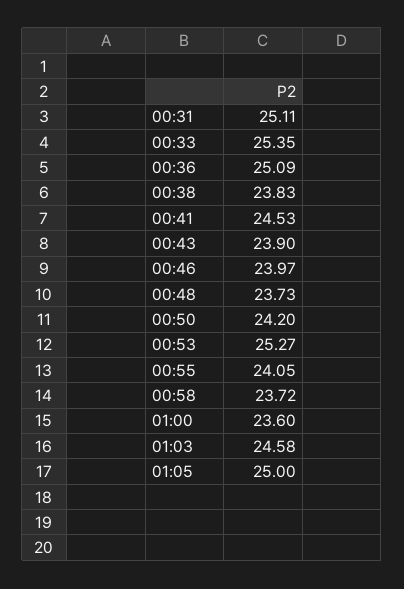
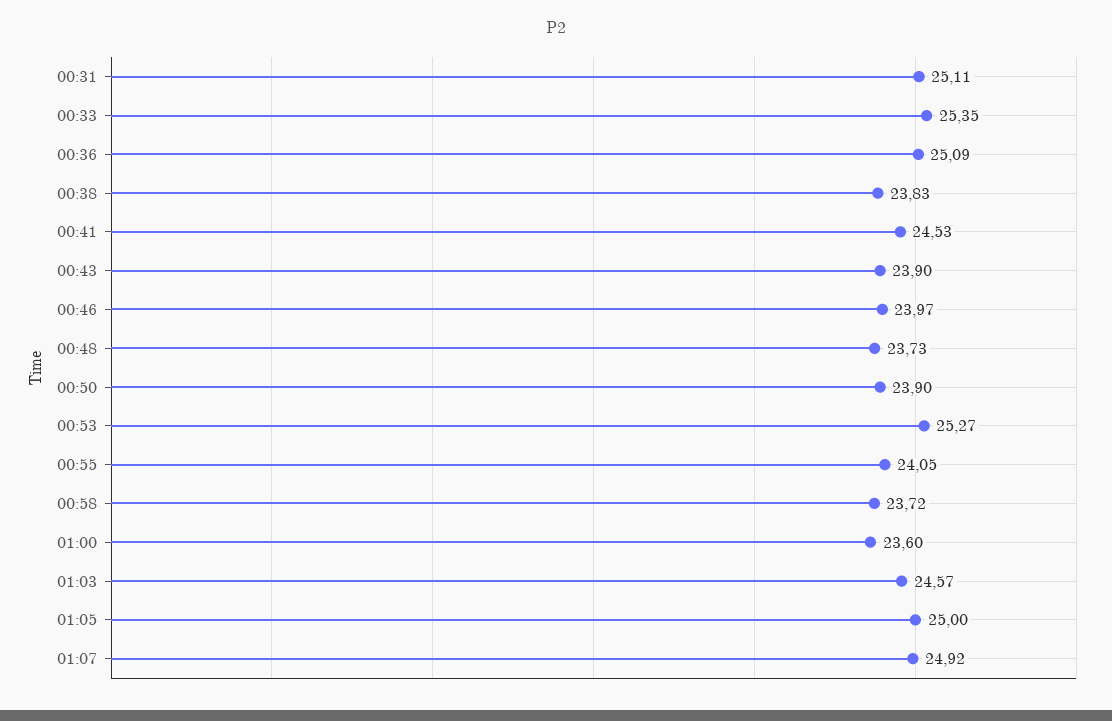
00:50: 24.2 -> 23.9
01:03: 24.58 -> 24.57
01:07: none -> 24.92

